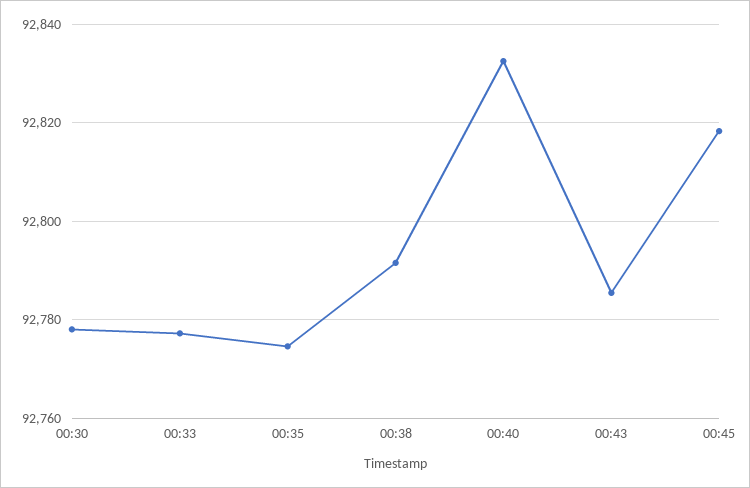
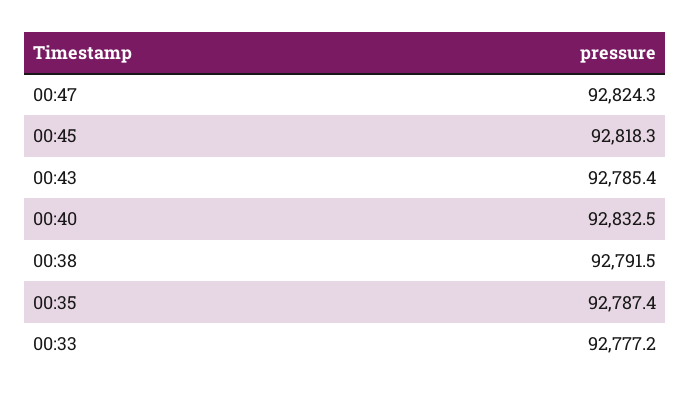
00:30: 92778 -> none
00:35: 92774 -> 92787.4
00:47: none -> 92824.3

